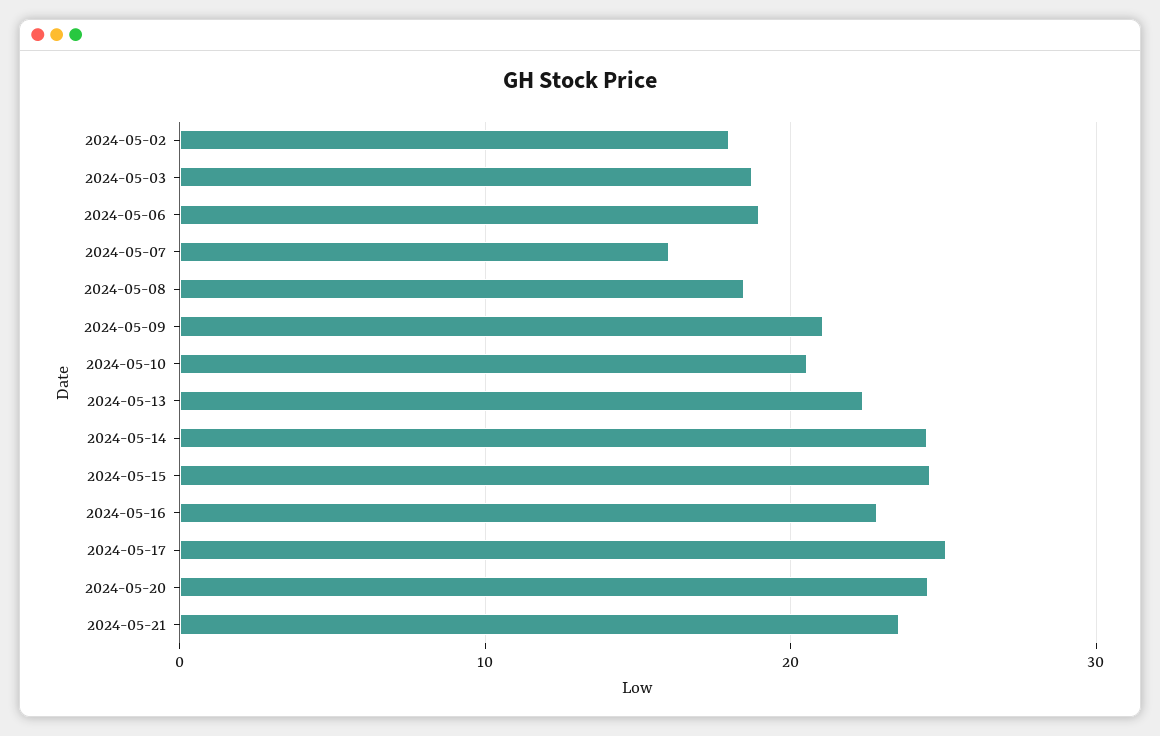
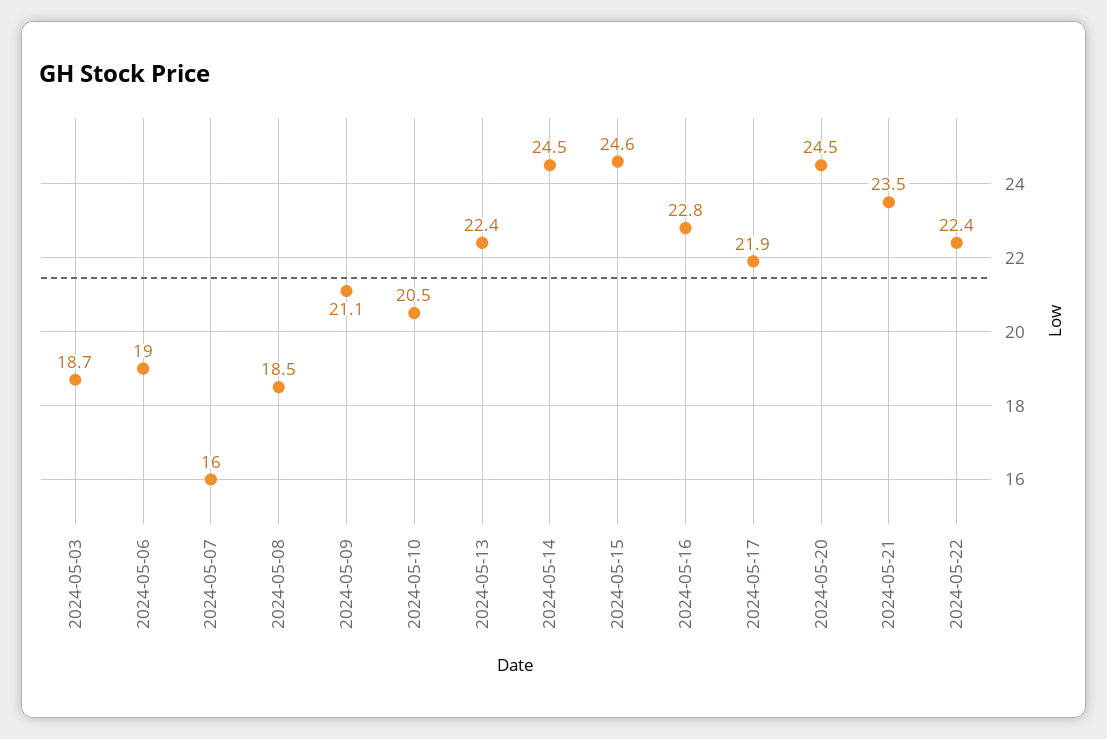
2024-05-02: 18 -> none
2024-05-17: 25 -> 21.9
2024-05-22: none -> 22.4

